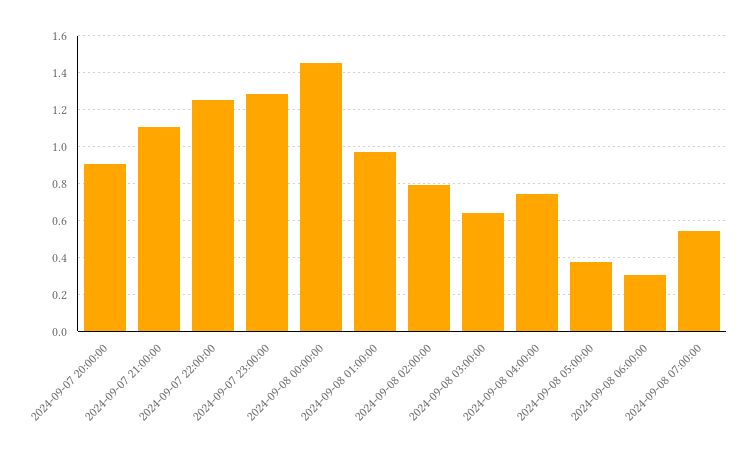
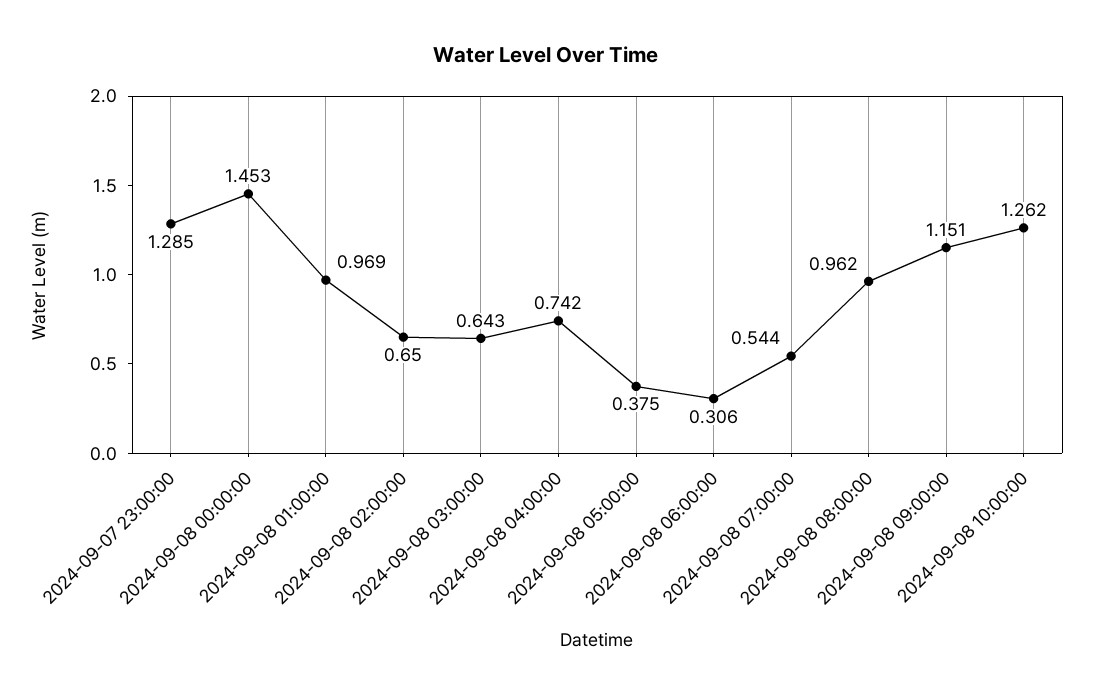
2024-09-07 20:00:00: 0.9 -> none
2024-09-07 21:00:00: 1.1 -> none
2024-09-07 22:00:00: 1.25 -> none
2024-09-08 02:00:00: 0.8 -> 0.65
2024-09-08 08:00:00: none -> 0.962
2024-09-08 09:00:00: none -> 1.151
2024-09-08 10:00:00: none -> 1.262

